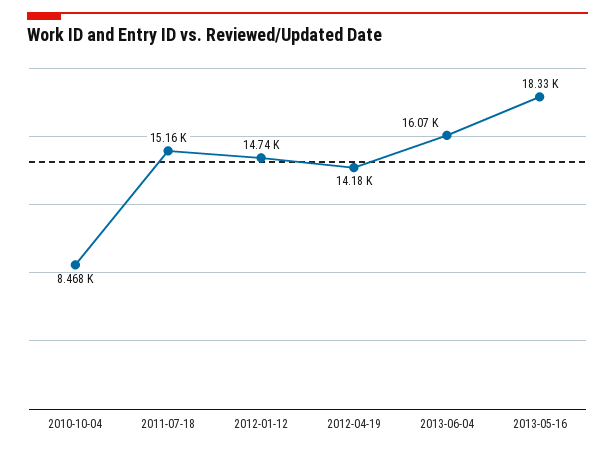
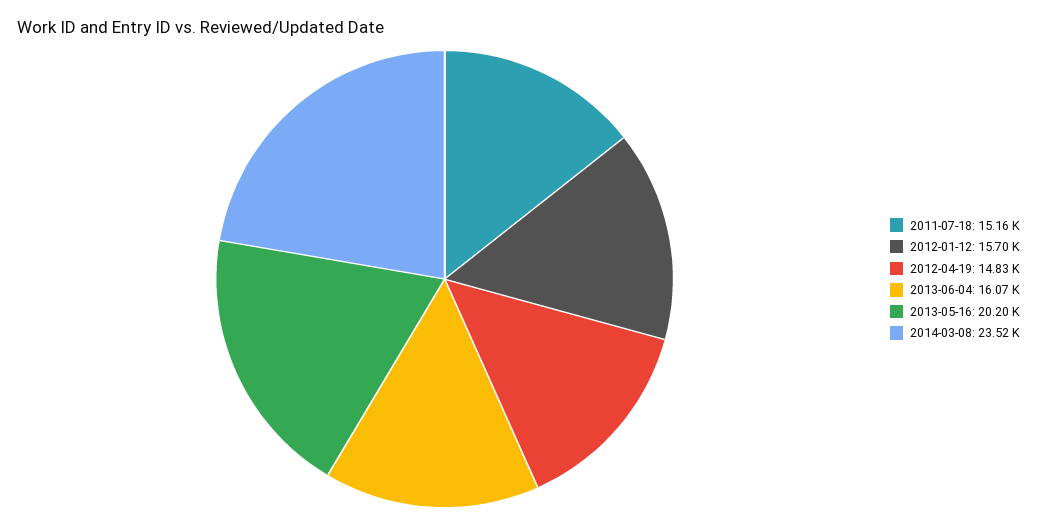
2010-10-04: 8468 -> none
2012-01-12: 14740 -> 15700
2012-04-19: 14180 -> 14830
2013-05-16: 18330 -> 20200
2014-03-08: none -> 23520

